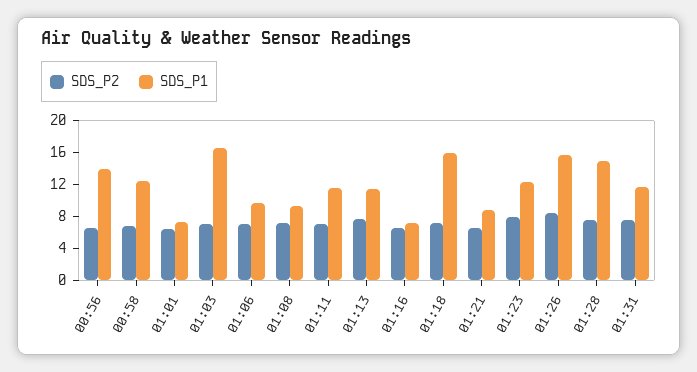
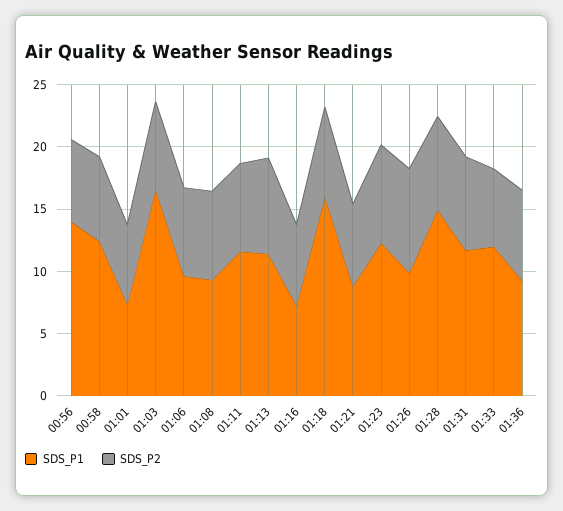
SDS_P1, 01:26: 16 -> 10
SDS_P1, 01:33: none -> 12
SDS_P2, 01:33: none -> 6
SDS_P1, 01:36: none -> 9
SDS_P2, 01:36: none -> 7

